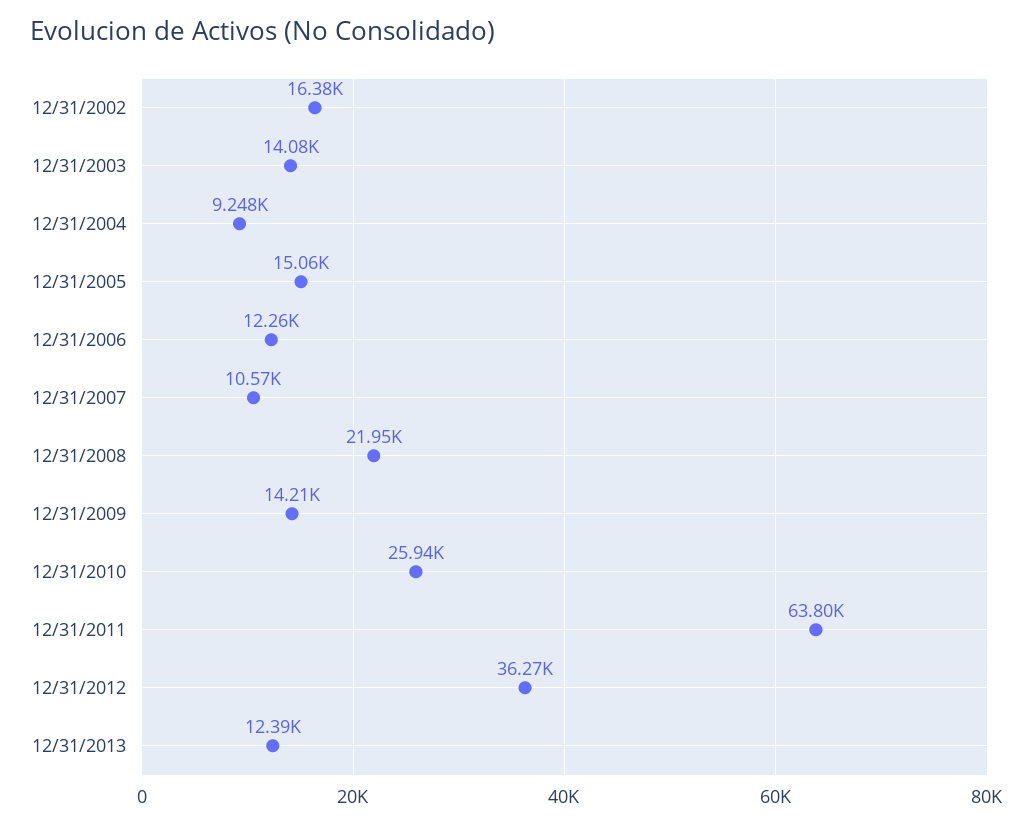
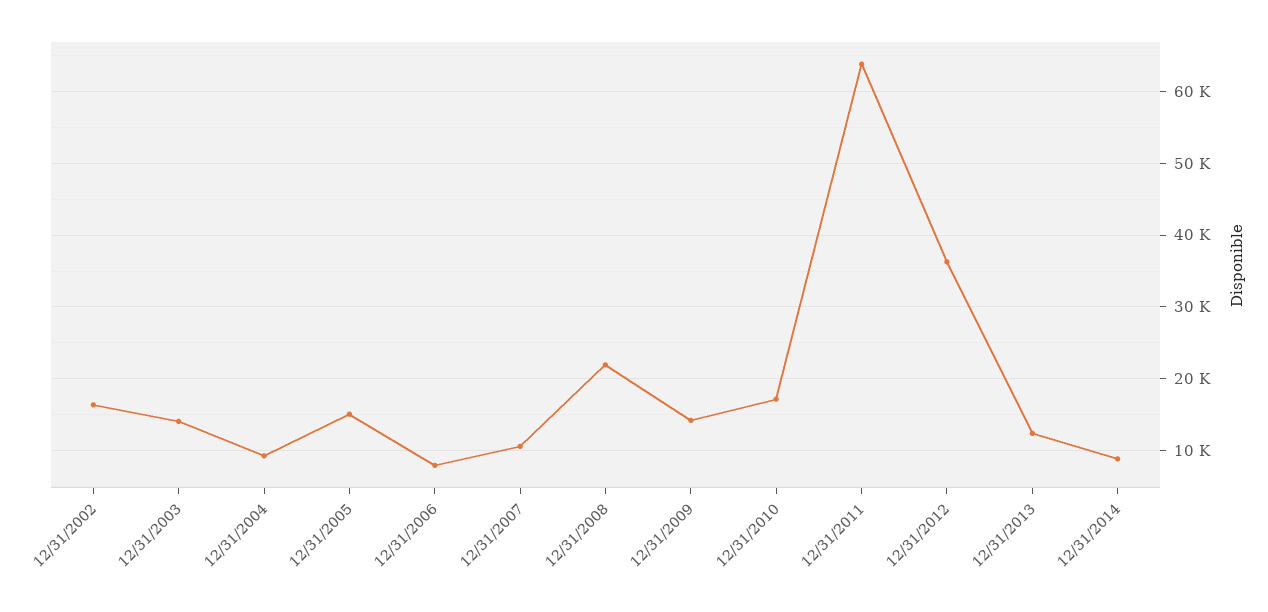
12/31/2006: 12260 -> 8000
12/31/2010: 25940 -> 17000
12/31/2014: none -> 9000

